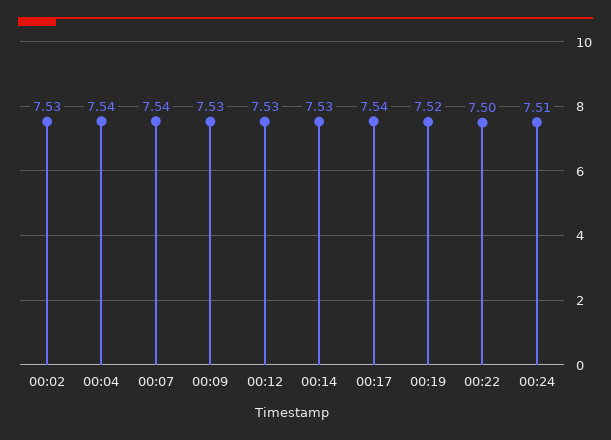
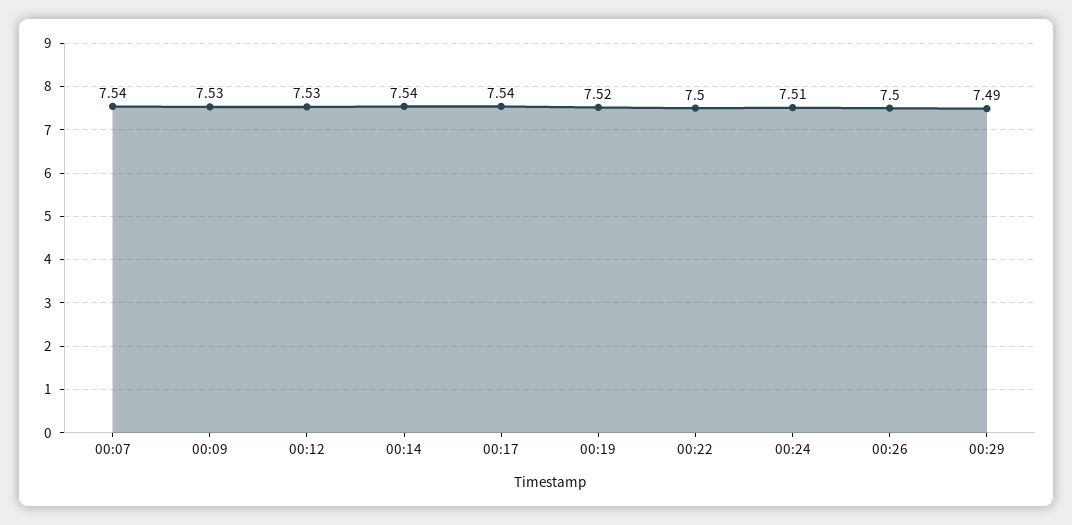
00:02: 7.53 -> none
00:04: 7.54 -> none
00:14: 7.53 -> 7.54
00:26: none -> 7.5
00:29: none -> 7.49

